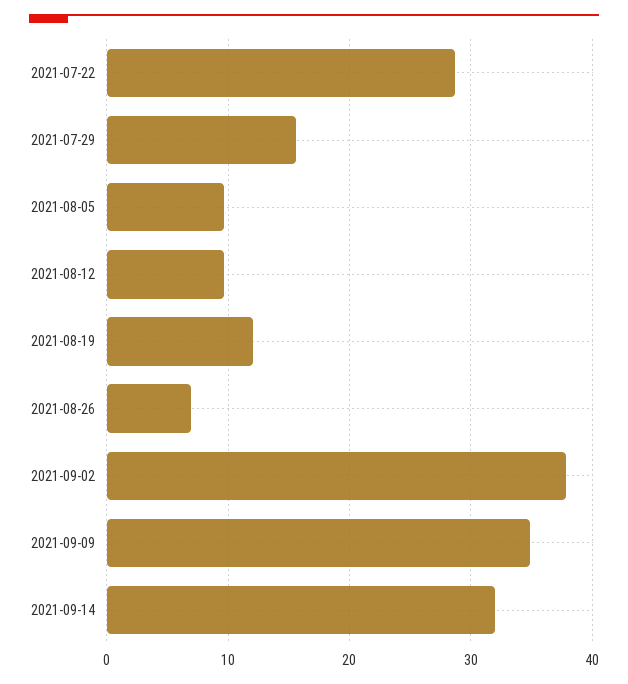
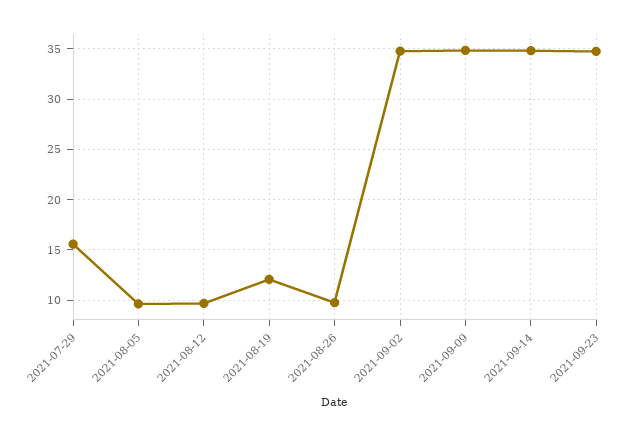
2021-07-22: 29 -> none
2021-08-26: 7 -> 10
2021-09-02: 38 -> 35
2021-09-14: 32 -> 35
2021-09-23: none -> 35

